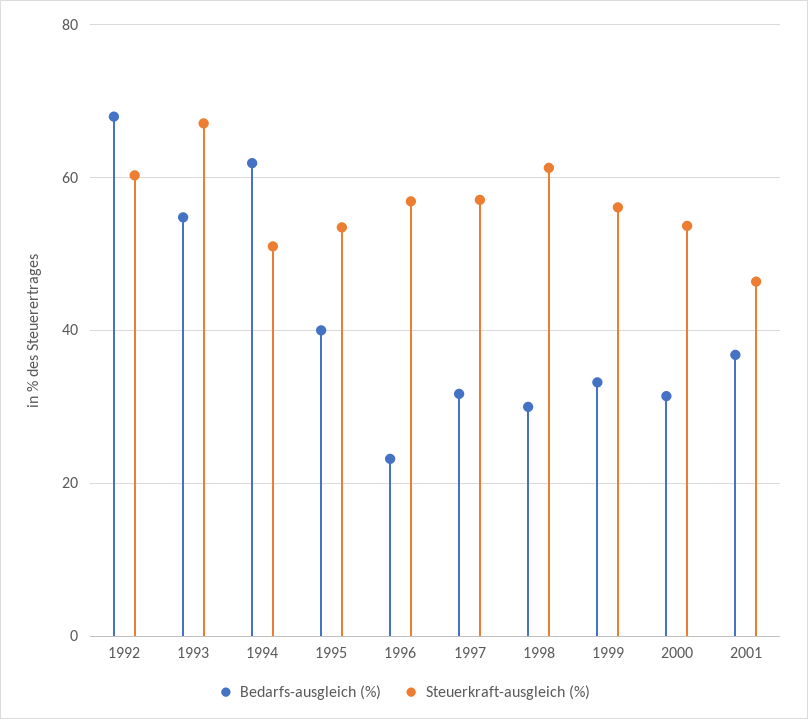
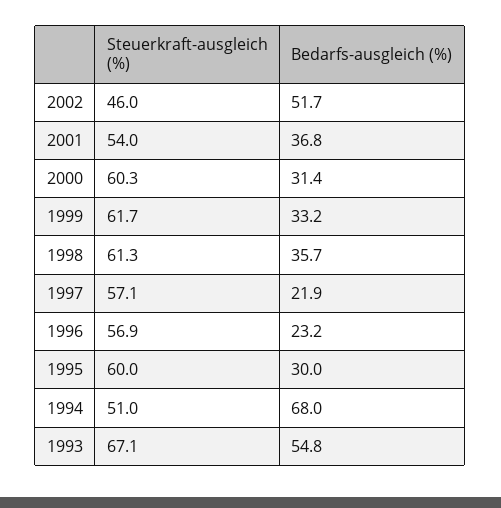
Bedarfs-ausgleich (%), 1992: 68 -> none
Steuerkraft-ausgleich (%), 1992: 60 -> none
Bedarfs-ausgleich (%), 1994: 62 -> 68
Bedarfs-ausgleich (%), 1995: 40 -> 30
Steuerkraft-ausgleich (%), 1995: 54 -> 60
Bedarfs-ausgleich (%), 1997: 32 -> 21.9
Bedarfs-ausgleich (%), 1998: 30 -> 35.7
Steuerkraft-ausgleich (%), 1999: 56 -> 61.7
Steuerkraft-ausgleich (%), 2000: 54 -> 60.3
Steuerkraft-ausgleich (%), 2001: 46 -> 54
Steuerkraft-ausgleich (%), 2002: none -> 46
Bedarfs-ausgleich (%), 2002: none -> 51.7

